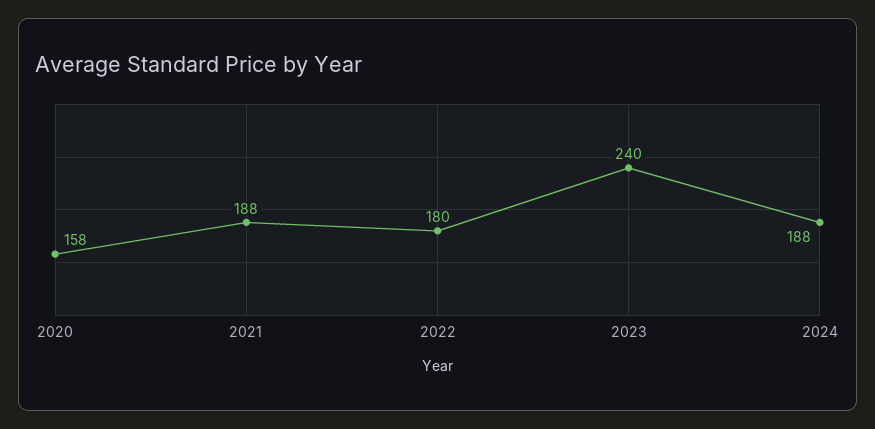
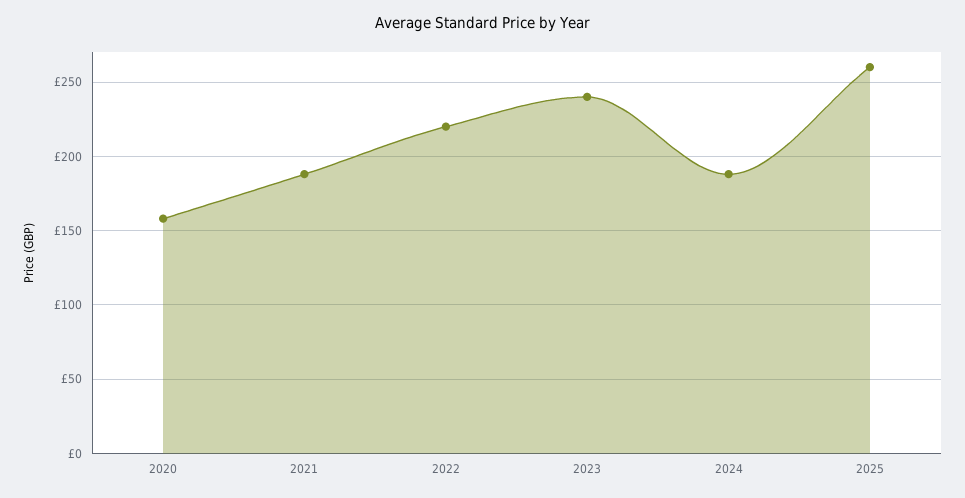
2022: 180 -> 220
2025: none -> 260

